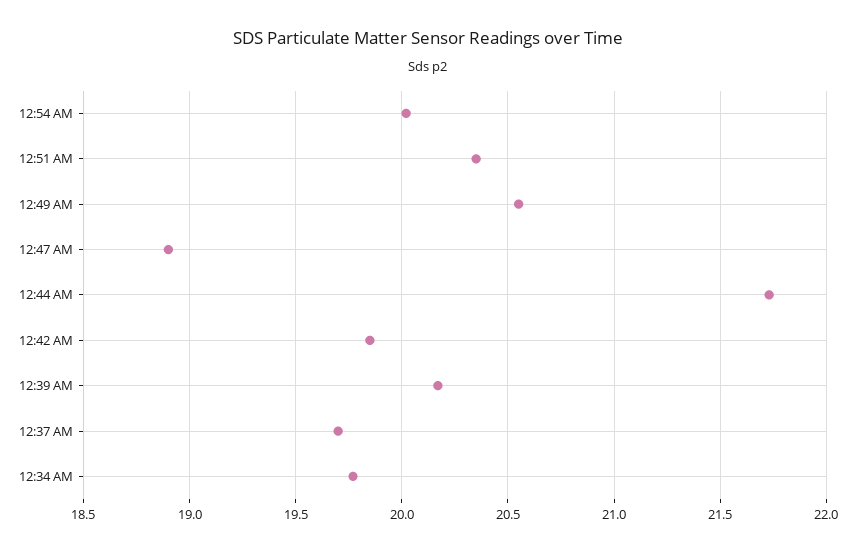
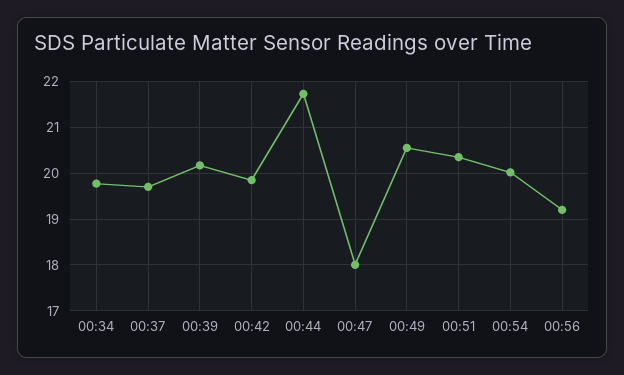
12:47 AM: 18.9 -> 18
00:56: none -> 19.2

